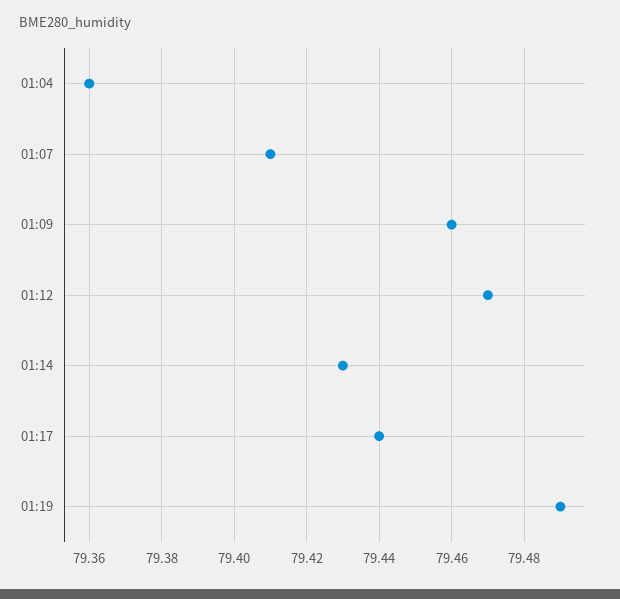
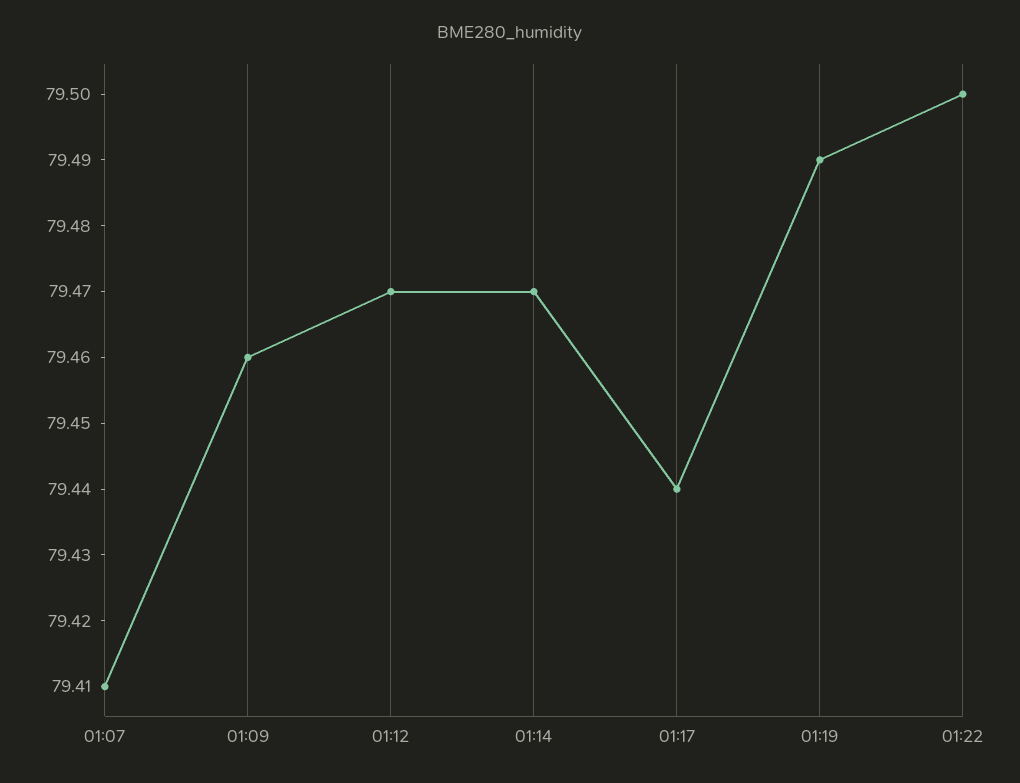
01:04: 79.36 -> none
01:14: 79.43 -> 79.47
01:22: none -> 79.5

